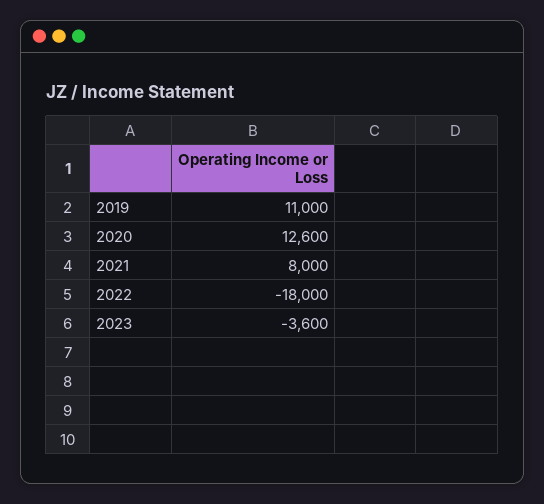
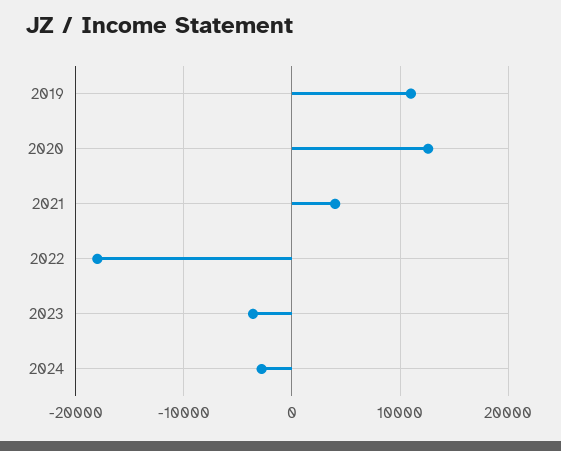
2021: 8000 -> 4000
2024: none -> -3000

